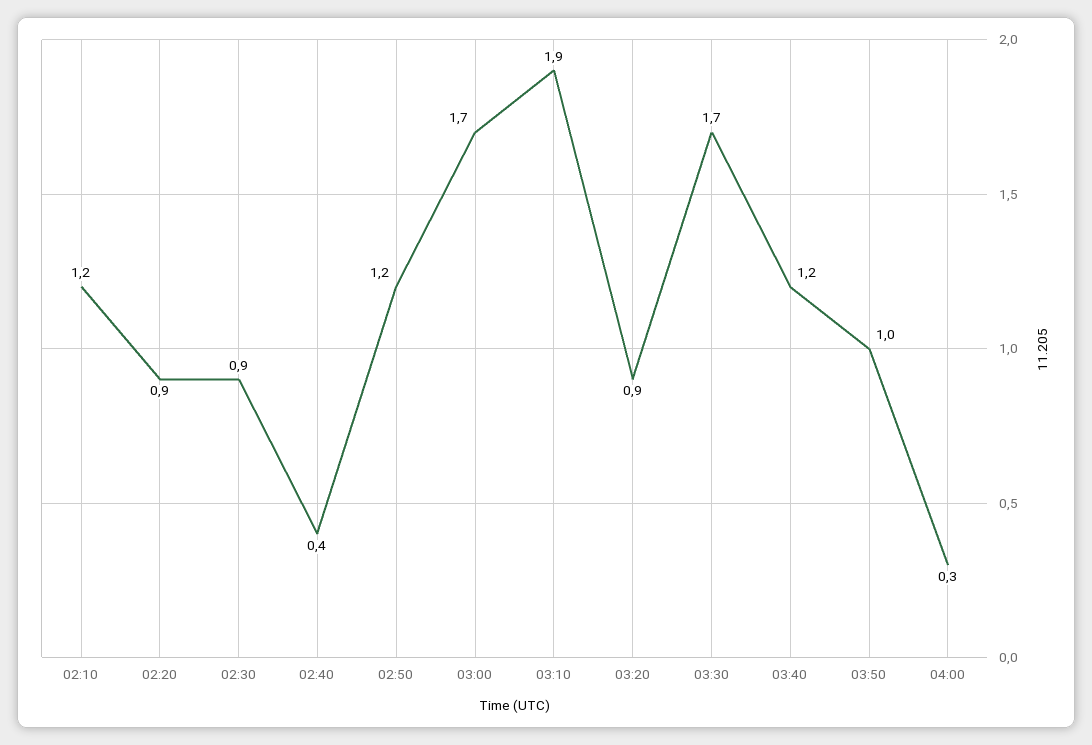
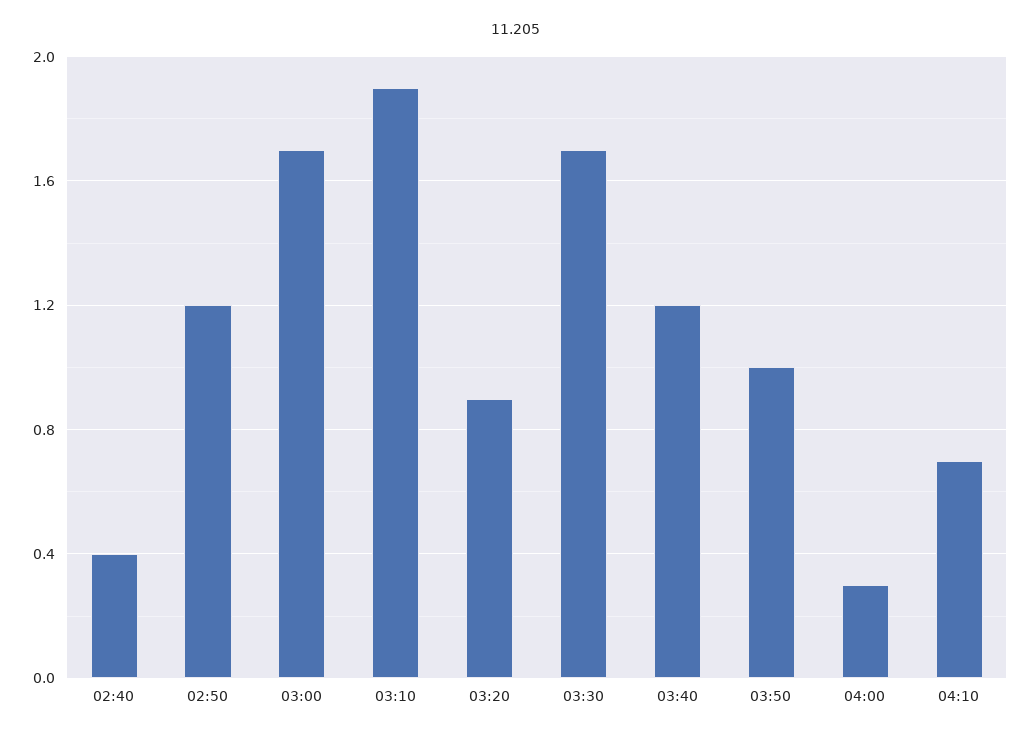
02:10: 1.2 -> none
02:20: 0.9 -> none
02:30: 0.9 -> none
04:10: none -> 0.7

